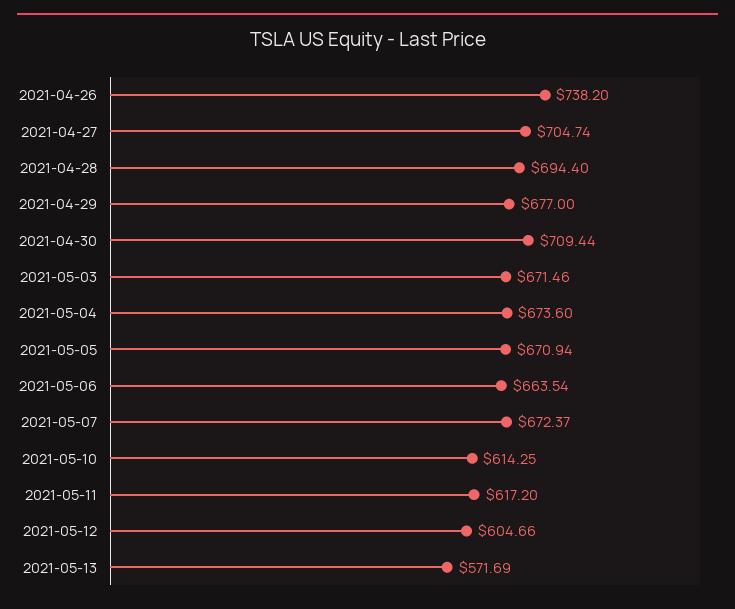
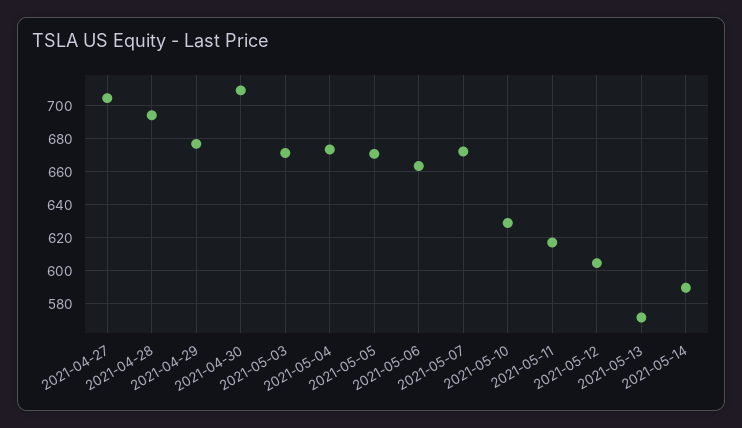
2021-04-26: 738.2 -> none
2021-05-10: 614.25 -> 630
2021-05-14: none -> 590

